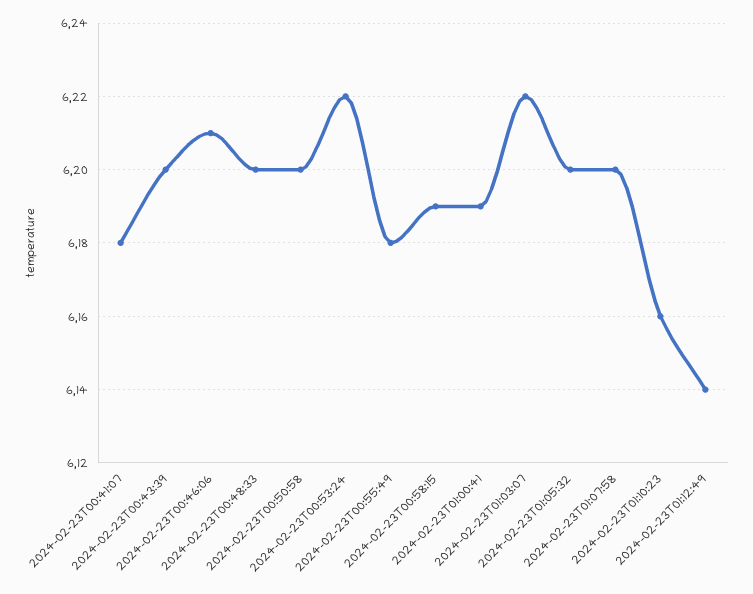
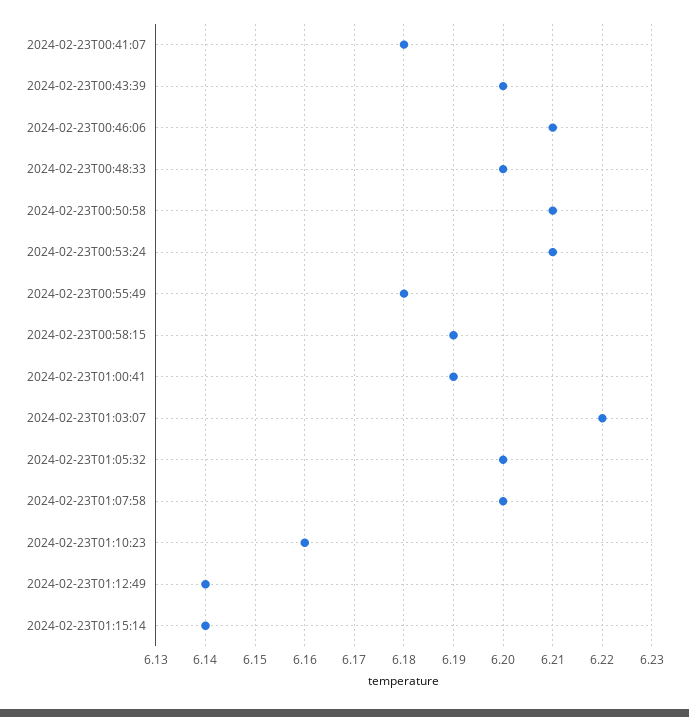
2024-02-23T00:50:58: 6.2 -> 6.21
2024-02-23T00:53:24: 6.22 -> 6.21
2024-02-23T01:15:14: none -> 6.14

